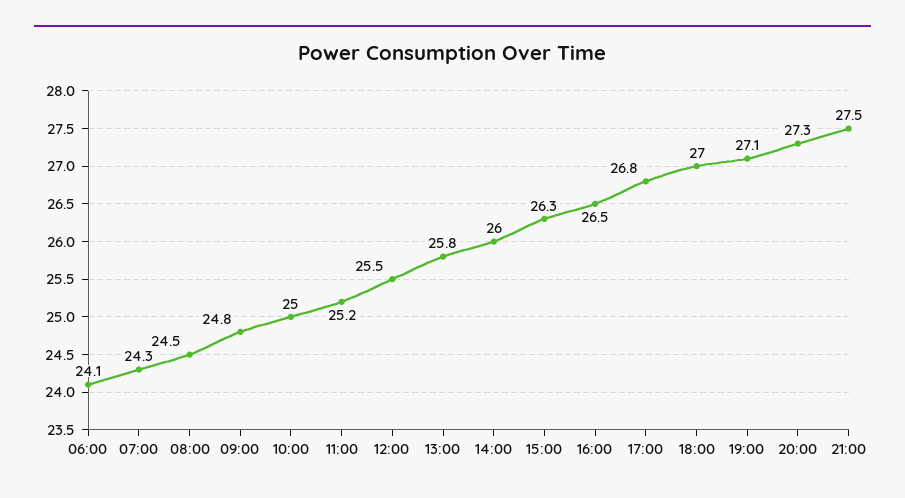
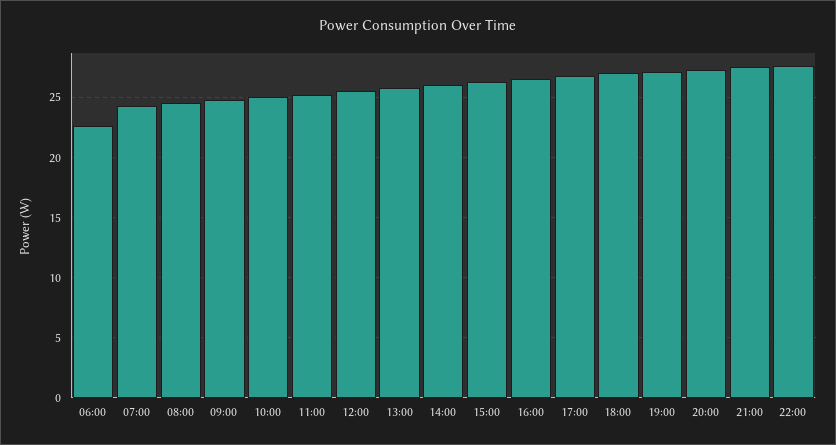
06:00: 24.1 -> 22.5
22:00: none -> 27.5

